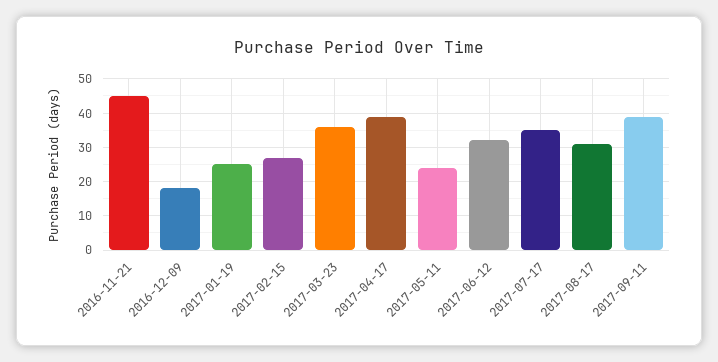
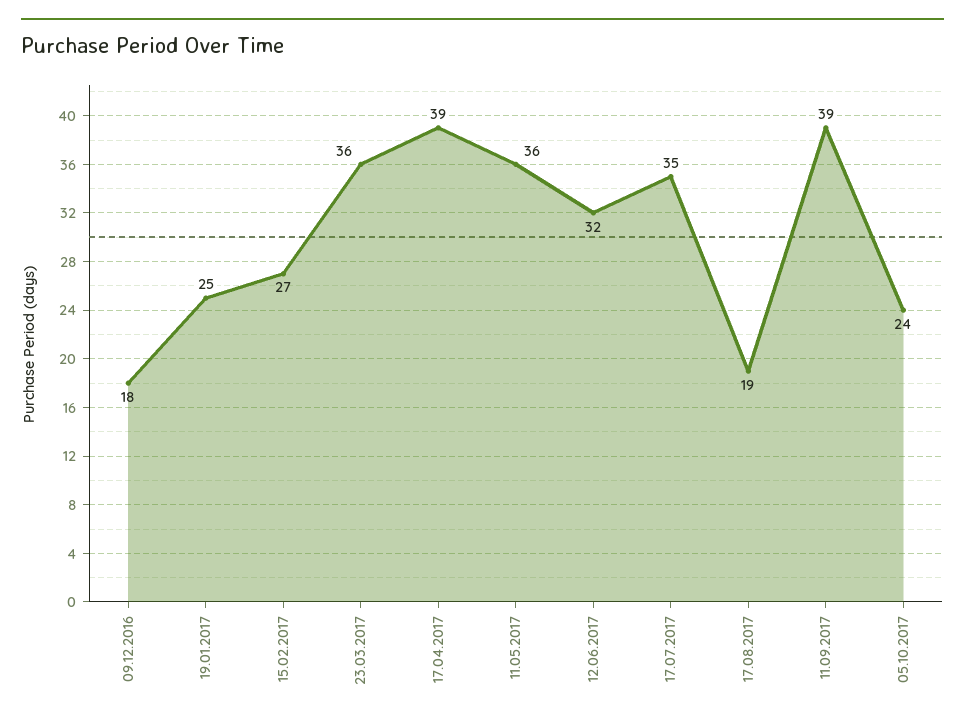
2016-11-21: 45 -> none
2017-05-11: 25 -> 36
2017-08-17: 30 -> 19
05.10.2017: none -> 24

